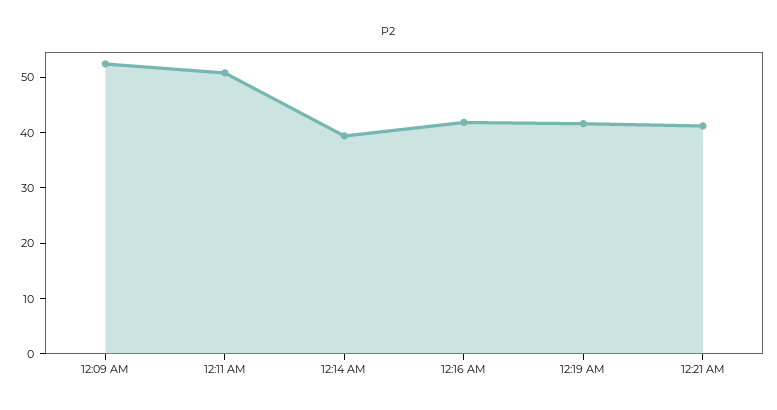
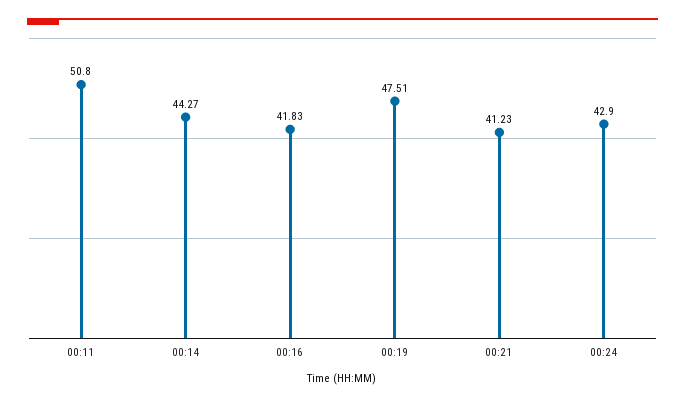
12:09 AM: 52 -> none
12:14 AM: 40 -> 44.27
12:19 AM: 42 -> 47.51
00:24: none -> 42.9

